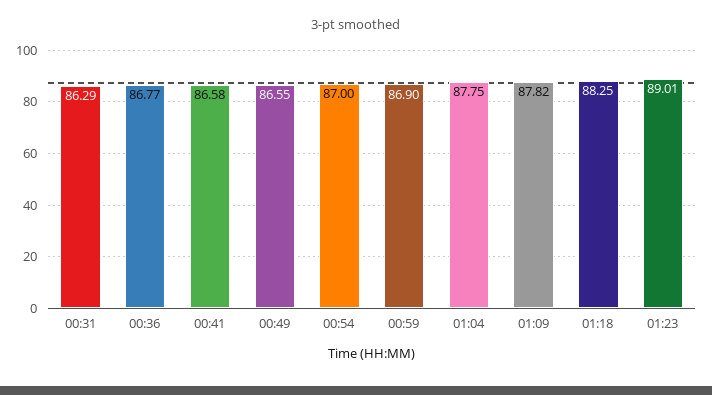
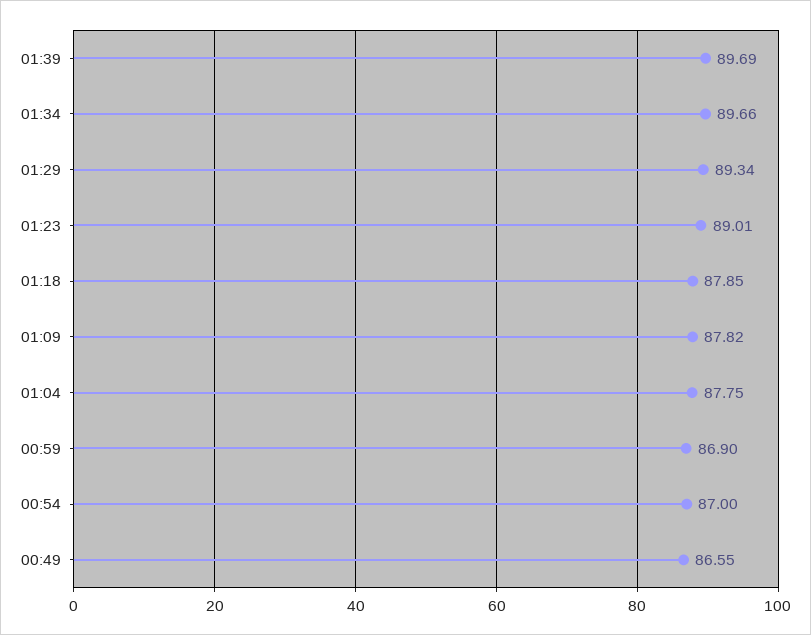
00:31: 86.29 -> none
00:36: 86.77 -> none
00:41: 86.58 -> none
01:18: 88.25 -> 87.85
01:39: none -> 89.69
01:34: none -> 89.66
01:29: none -> 89.34

